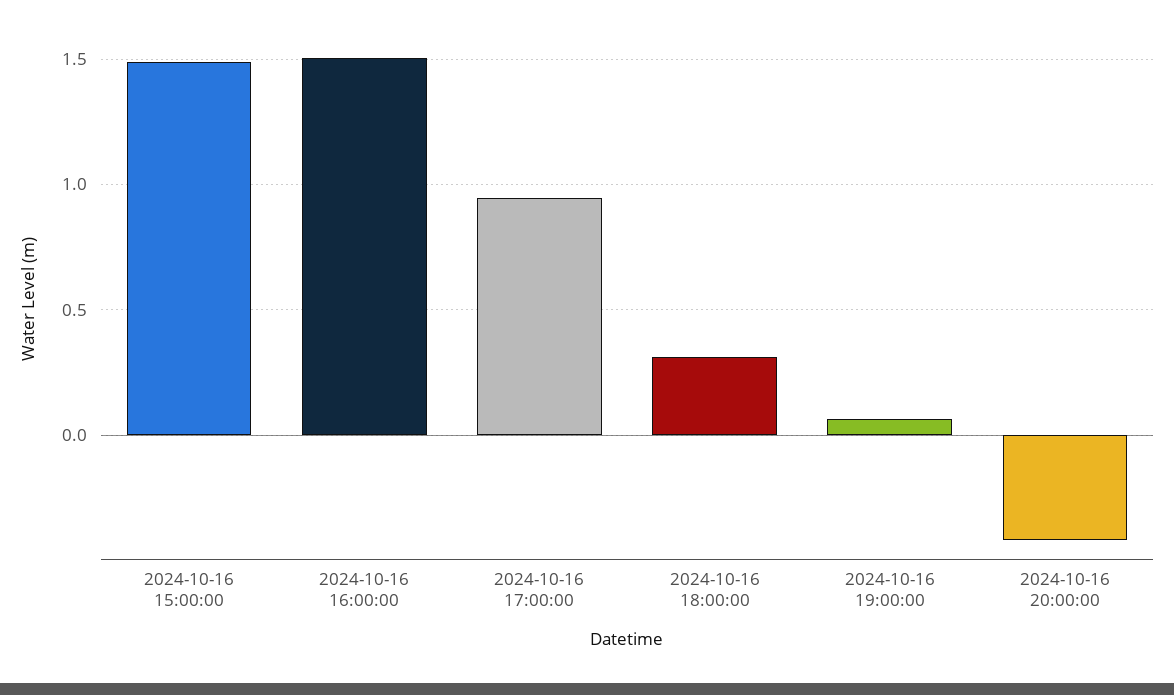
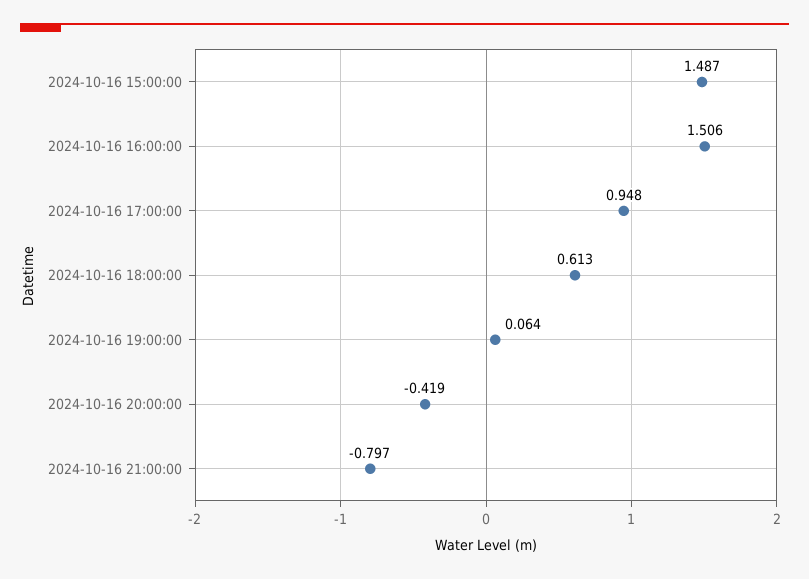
2024-10-16 18:00:00: 0.3 -> 0.613
2024-10-16 21:00:00: none -> -0.797

